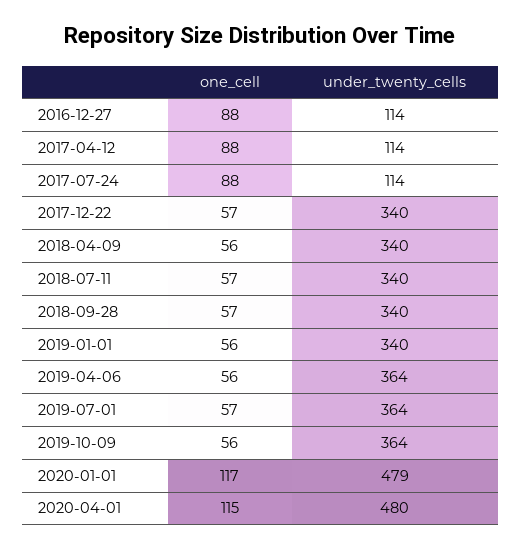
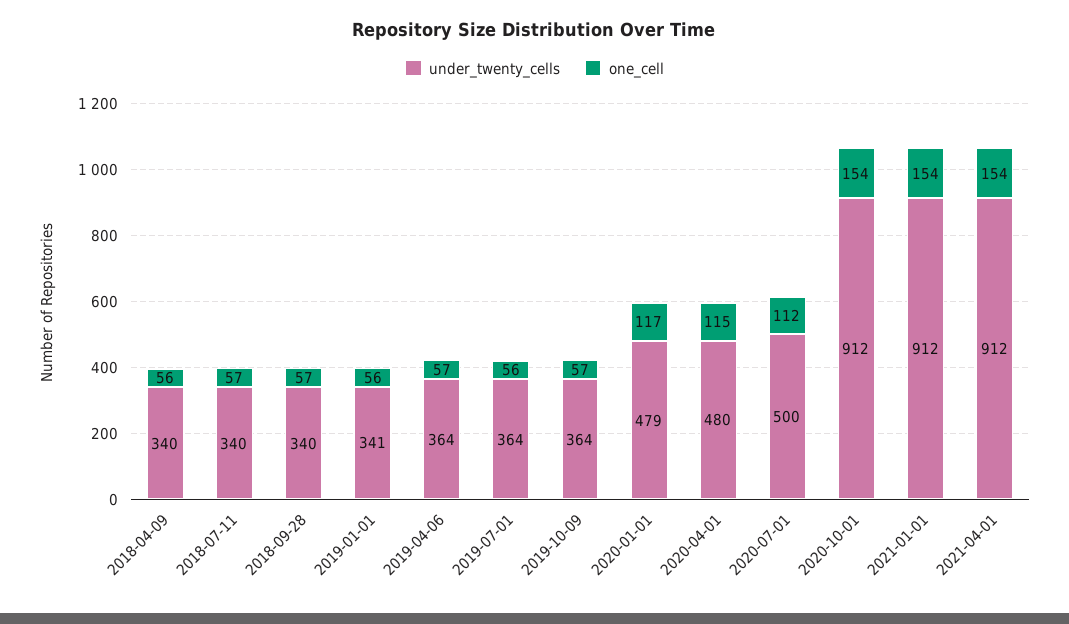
one_cell, 2016-12-27: 88 -> none
under_twenty_cells, 2016-12-27: 114 -> none
one_cell, 2017-04-12: 88 -> none
under_twenty_cells, 2017-04-12: 114 -> none
one_cell, 2017-07-24: 88 -> none
under_twenty_cells, 2017-07-24: 114 -> none
one_cell, 2017-12-22: 57 -> none
under_twenty_cells, 2017-12-22: 340 -> none
under_twenty_cells, 2019-01-01: 340 -> 341
one_cell, 2019-04-06: 56 -> 57
one_cell, 2019-07-01: 57 -> 56
one_cell, 2019-10-09: 56 -> 57
under_twenty_cells, 2020-07-01: none -> 500
one_cell, 2020-07-01: none -> 112
under_twenty_cells, 2020-10-01: none -> 912
one_cell, 2020-10-01: none -> 154
under_twenty_cells, 2021-01-01: none -> 912
one_cell, 2021-01-01: none -> 154
under_twenty_cells, 2021-04-01: none -> 912
one_cell, 2021-04-01: none -> 154

